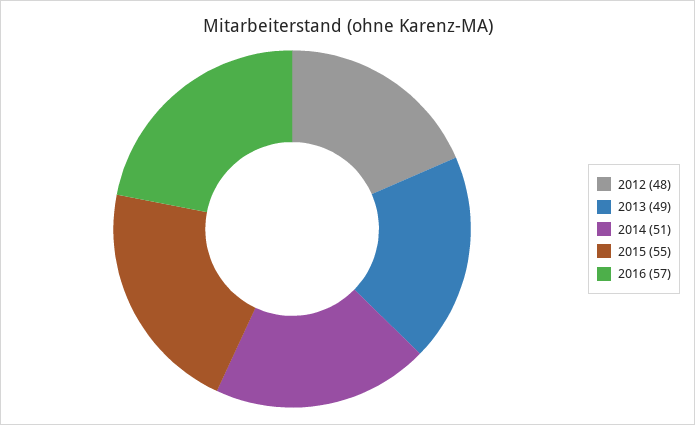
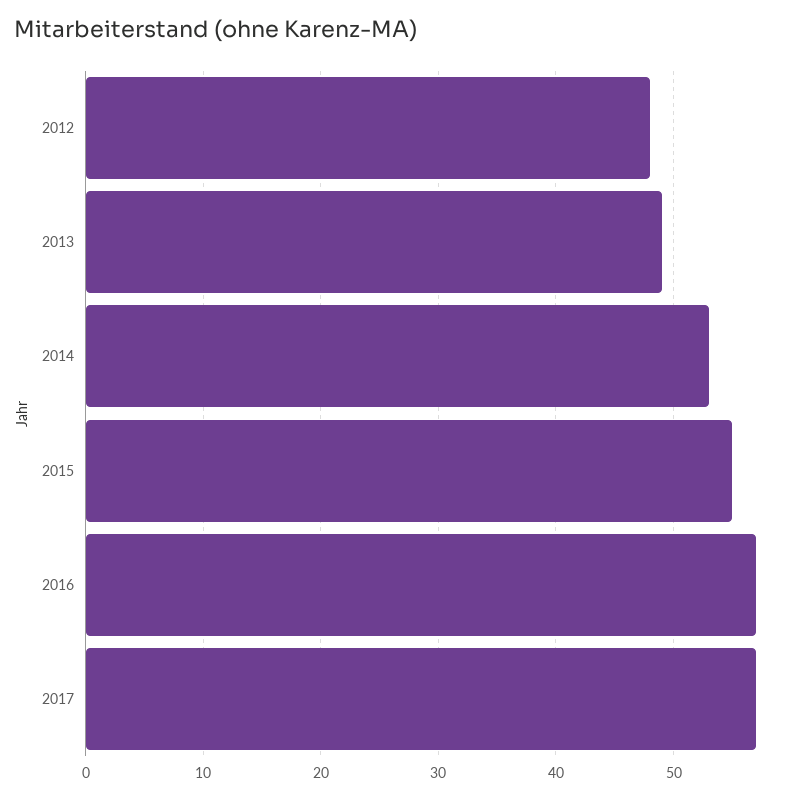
2014: 51 -> 53
2017: none -> 57

